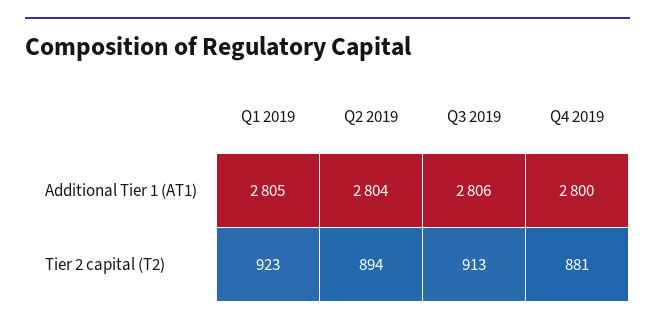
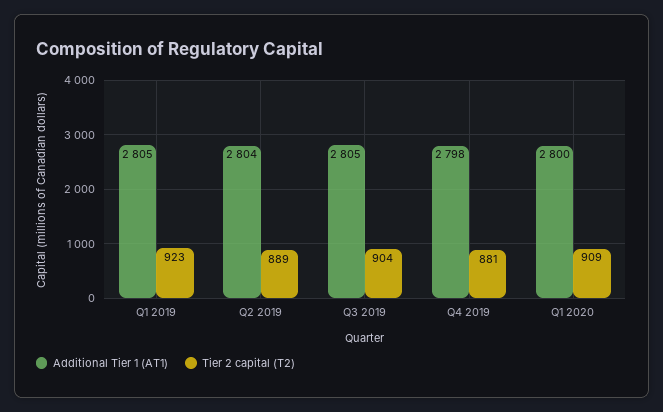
Additional Tier 1 (AT1), Q3 2019: 2806 -> 2805
Additional Tier 1 (AT1), Q4 2019: 2800 -> 2798
Tier 2 capital (T2), Q2 2019: 894 -> 889
Tier 2 capital (T2), Q3 2019: 913 -> 904
Additional Tier 1 (AT1), Q1 2020: none -> 2800
Tier 2 capital (T2), Q1 2020: none -> 909

